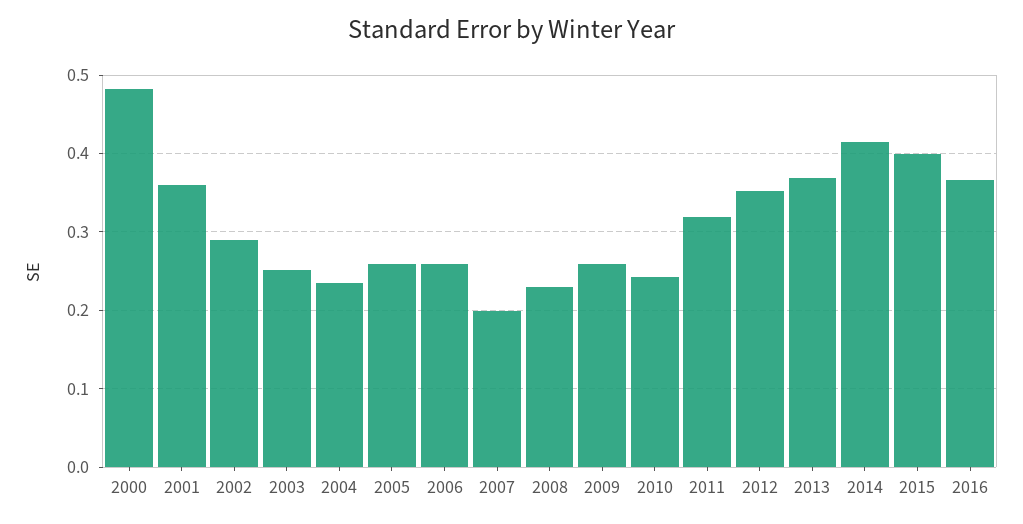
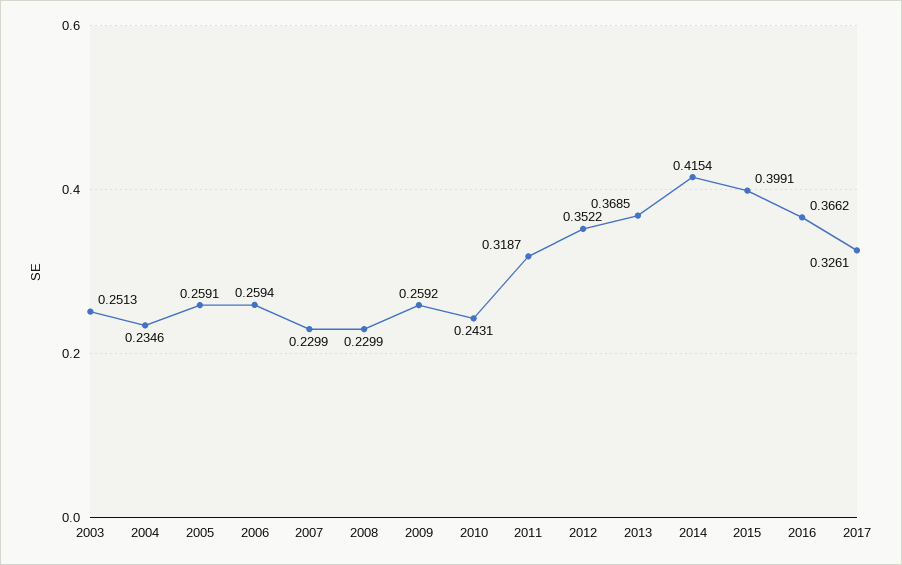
2000: 0.48 -> none
2001: 0.36 -> none
2002: 0.29 -> none
2007: 0.2 -> 0.2299
2017: none -> 0.3261

